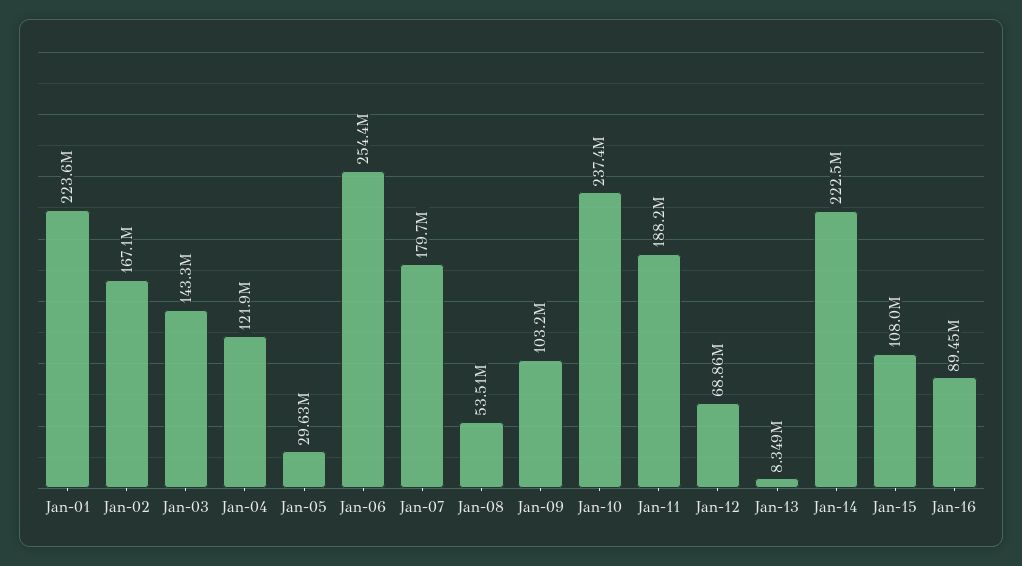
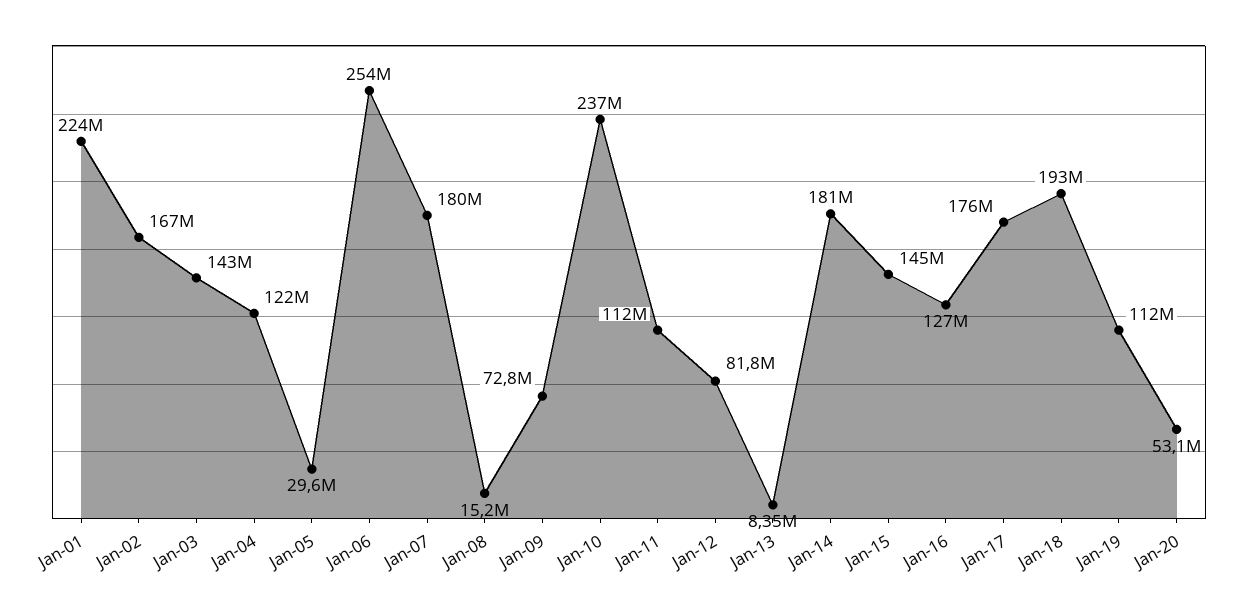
Jan-08: 53510000 -> 15200000
Jan-09: 103200000 -> 72800000
Jan-11: 188200000 -> 112000000
Jan-12: 68860000 -> 81800000
Jan-14: 222500000 -> 181000000
Jan-15: 108000000 -> 145000000
Jan-16: 89450000 -> 127000000
Jan-17: none -> 176000000
Jan-18: none -> 193000000
Jan-19: none -> 112000000
Jan-20: none -> 53100000

